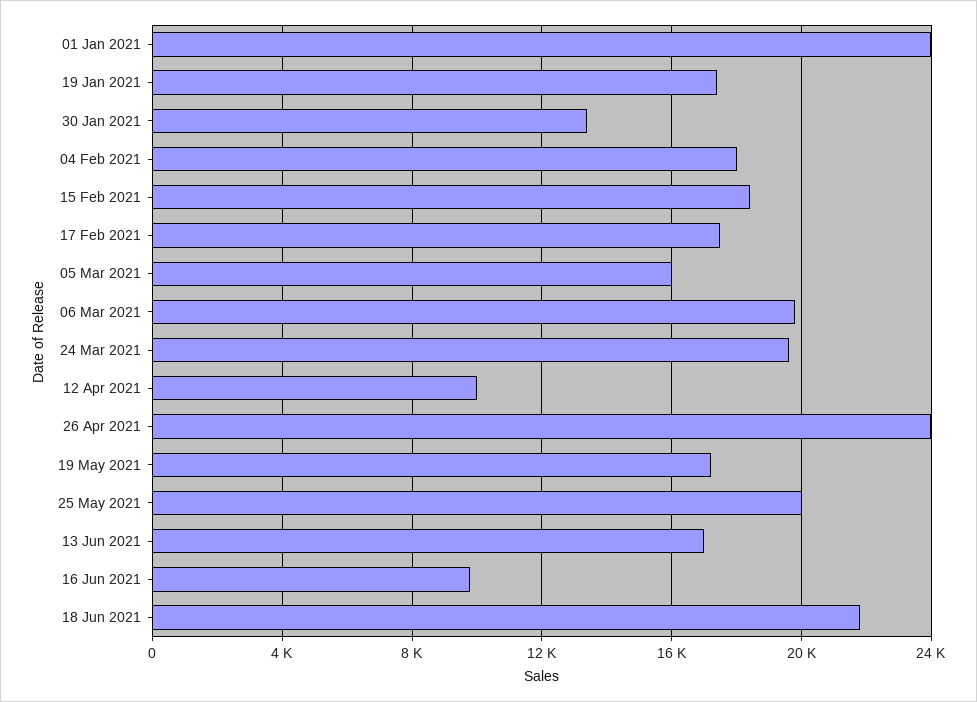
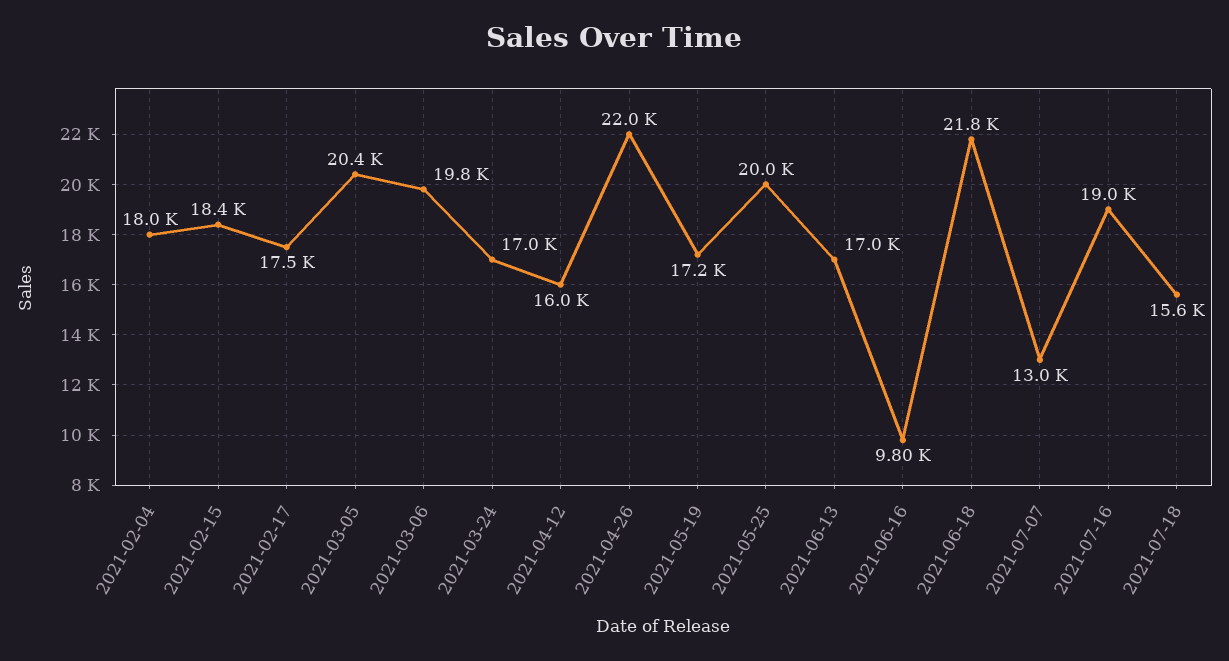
01 Jan 2021: 24000 -> none
19 Jan 2021: 17500 -> none
30 Jan 2021: 13500 -> none
05 Mar 2021: 16000 -> 20400
24 Mar 2021: 19500 -> 17000
12 Apr 2021: 10000 -> 16000
26 Apr 2021: 24000 -> 22000
2021-07-07: none -> 13000
2021-07-16: none -> 19000
2021-07-18: none -> 15600

